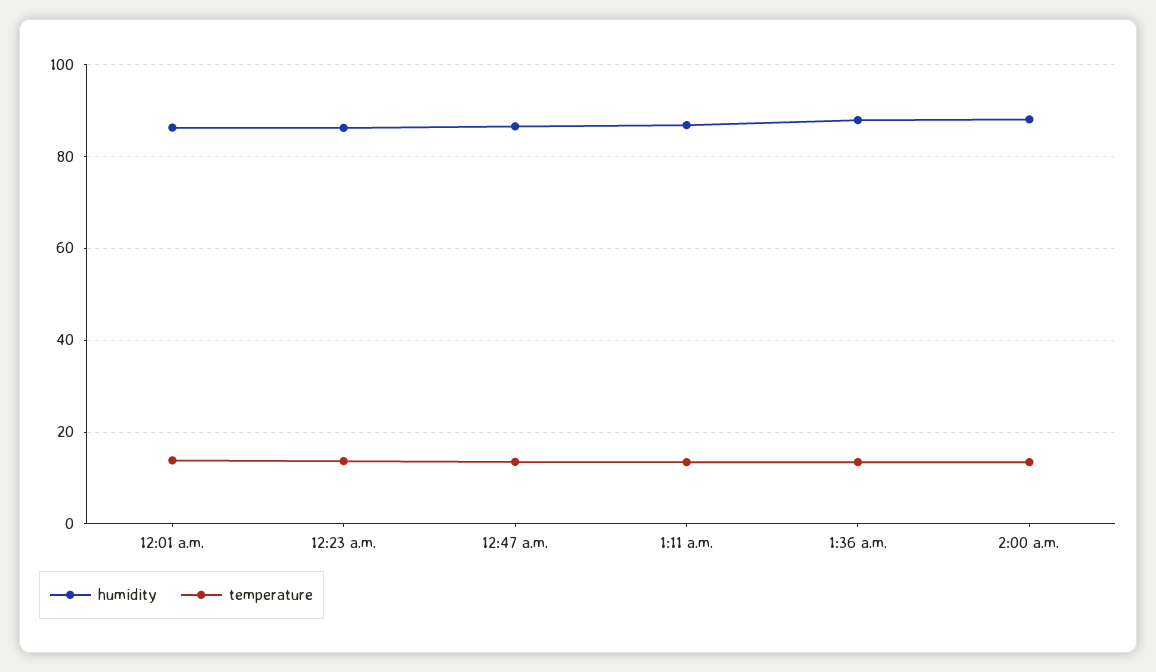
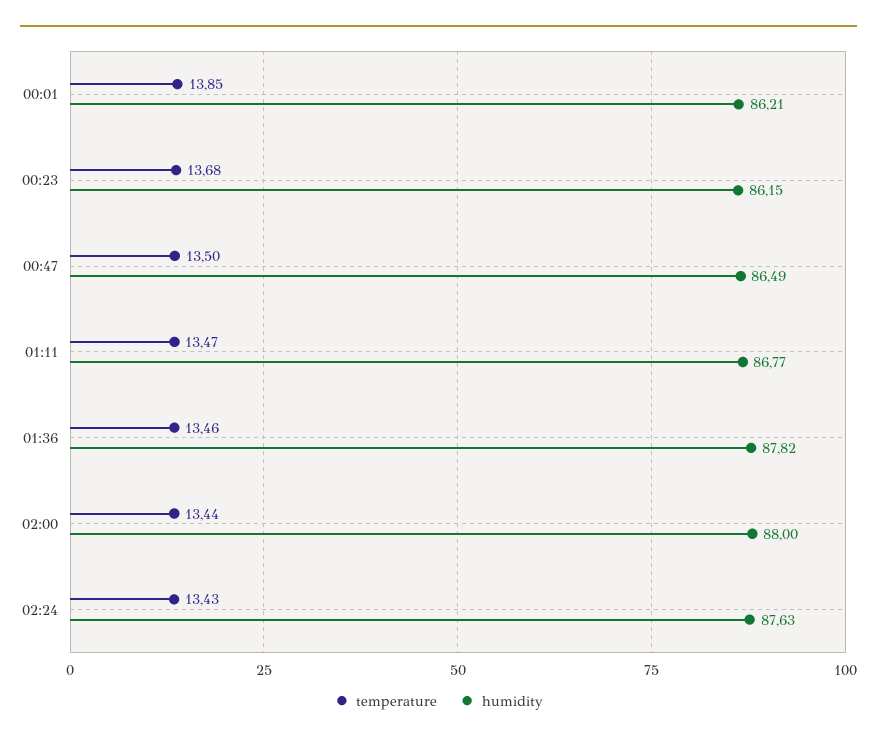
temperature, 02:24: none -> 13.43
humidity, 02:24: none -> 87.63

